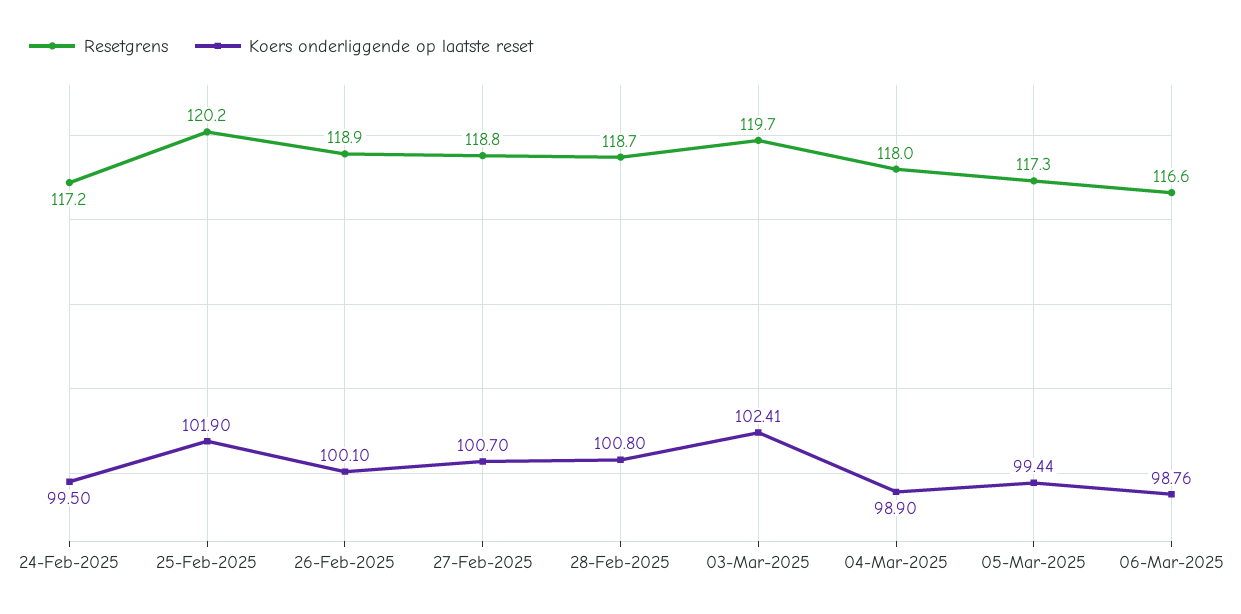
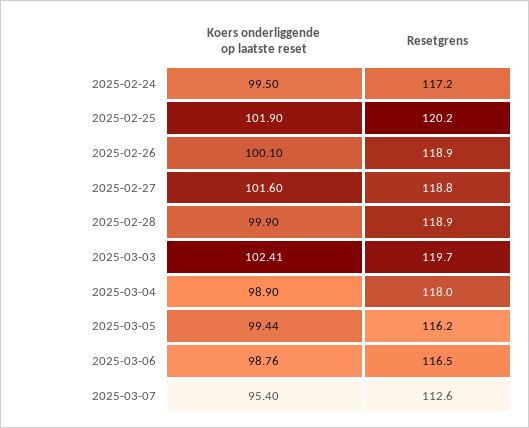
Koers onderliggende op laatste reset, 27-Feb-2025: 100.7 -> 101.6
Resetgrens, 28-Feb-2025: 118.7 -> 118.9
Koers onderliggende op laatste reset, 28-Feb-2025: 100.8 -> 99.9
Resetgrens, 05-Mar-2025: 117.3 -> 116.2
Resetgrens, 06-Mar-2025: 116.6 -> 116.5
Koers onderliggende op laatste reset, 2025-03-07: none -> 95.4
Resetgrens, 2025-03-07: none -> 112.6

